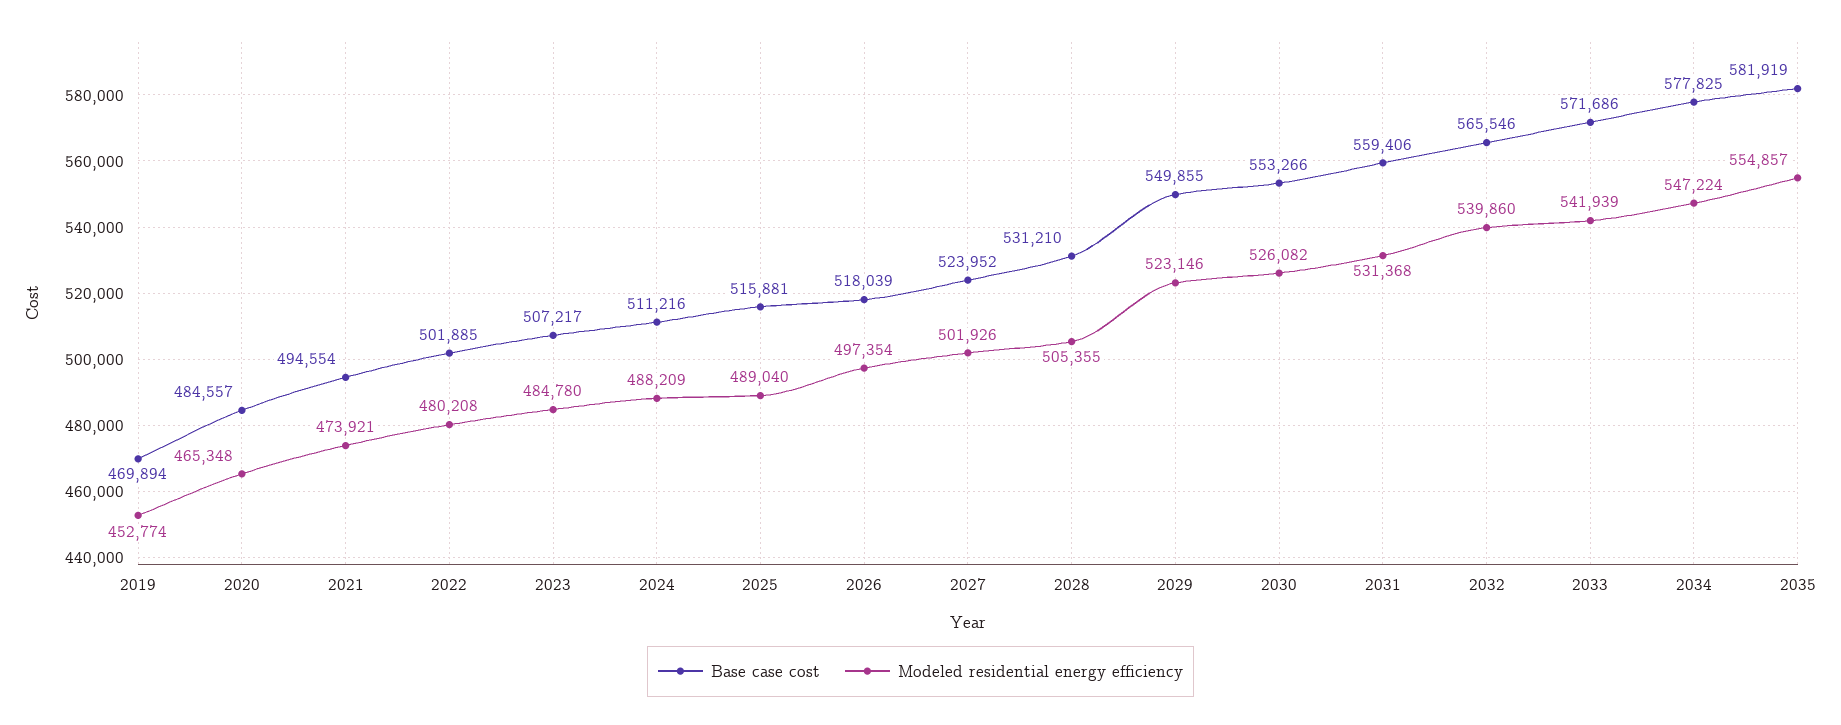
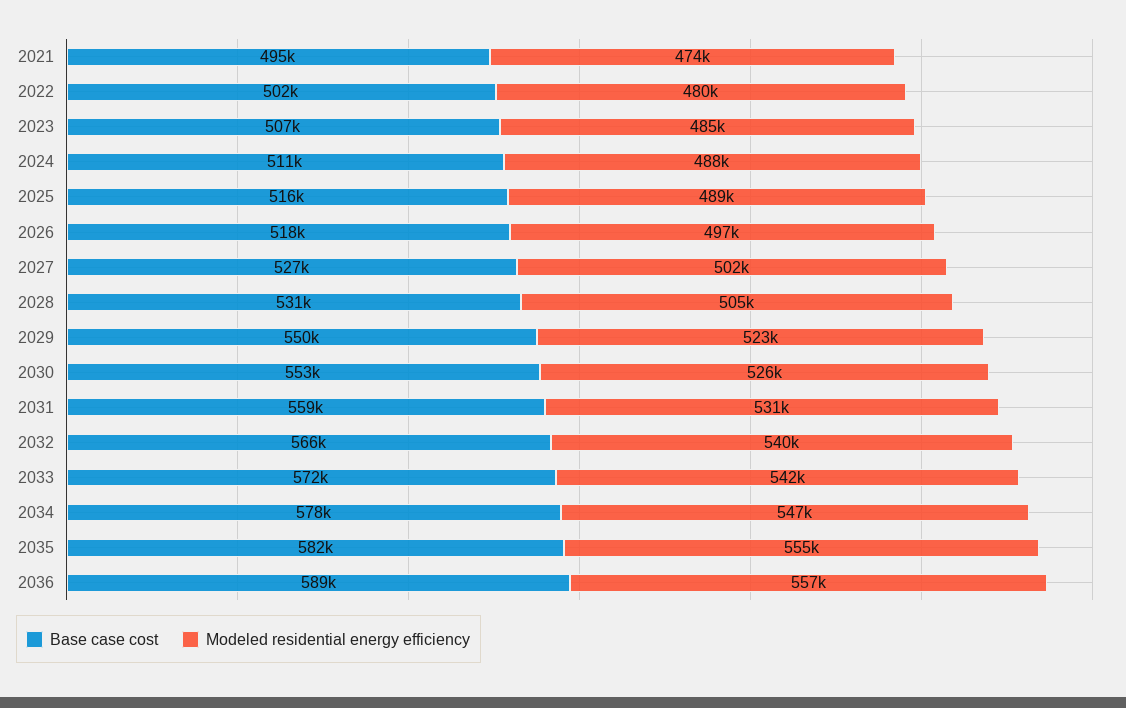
Base case cost, 2019: 469894 -> none
Modeled residential energy efficiency, 2019: 452774 -> none
Base case cost, 2020: 484557 -> none
Modeled residential energy efficiency, 2020: 465348 -> none
Base case cost, 2027: 523952 -> 527000
Base case cost, 2036: none -> 589000
Modeled residential energy efficiency, 2036: none -> 557000

